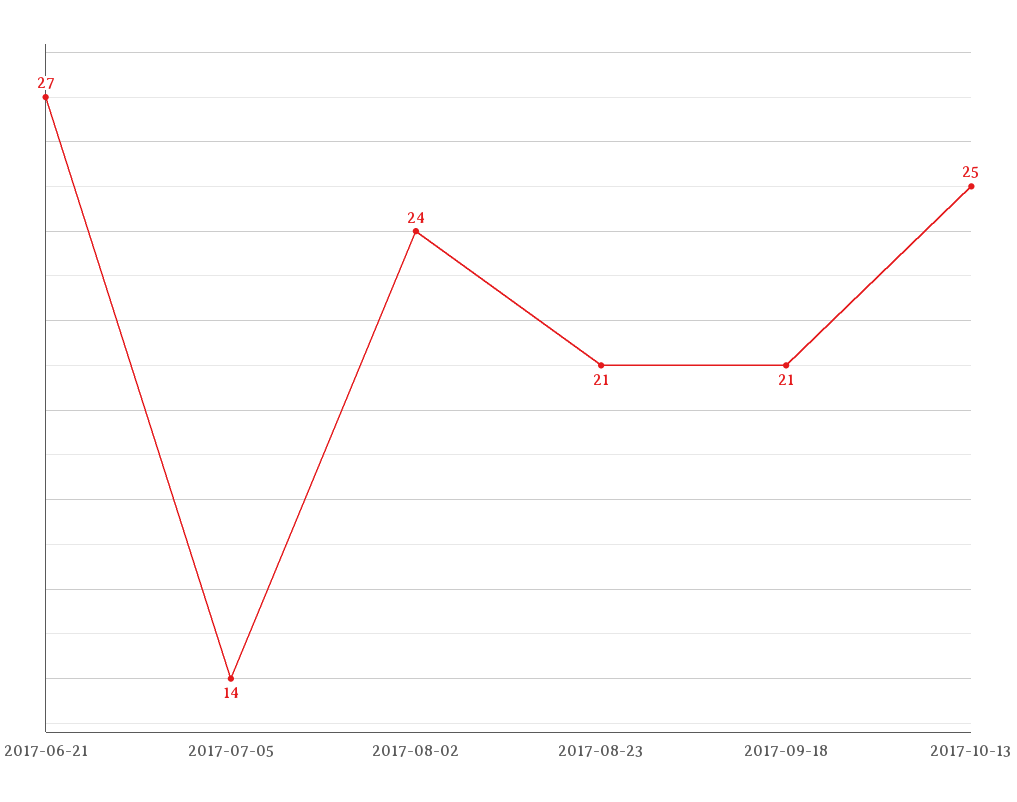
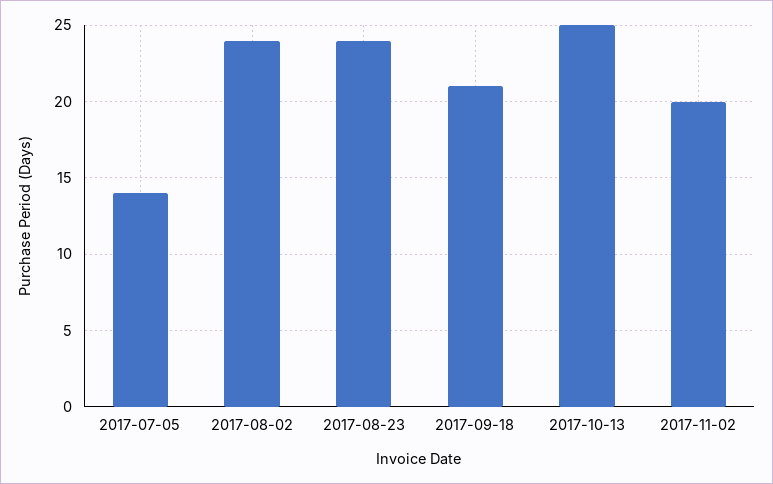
2017-06-21: 27 -> none
2017-08-23: 21 -> 24
2017-11-02: none -> 20

